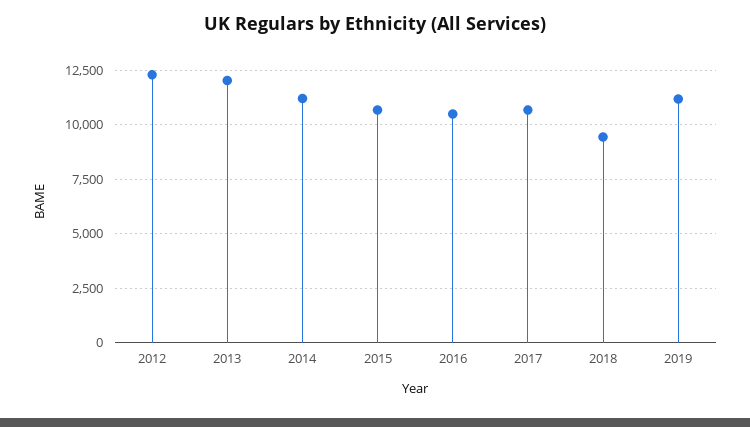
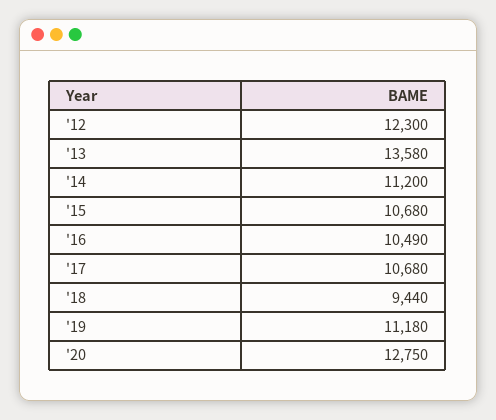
2013: 12000 -> 13580
'20: none -> 12750

